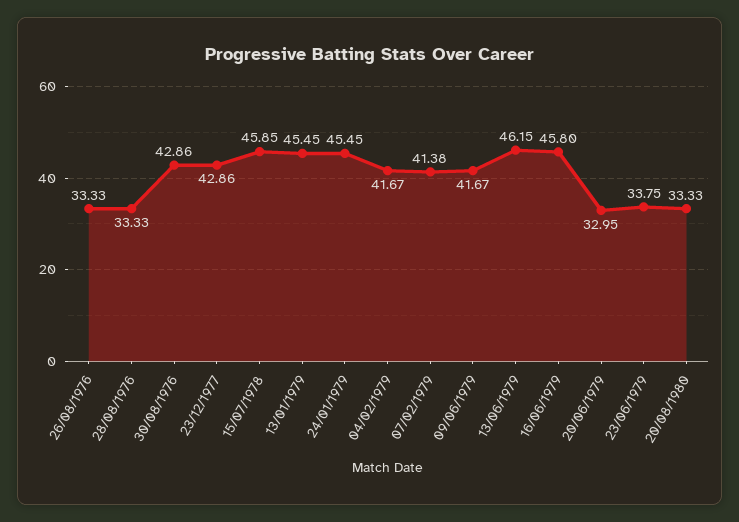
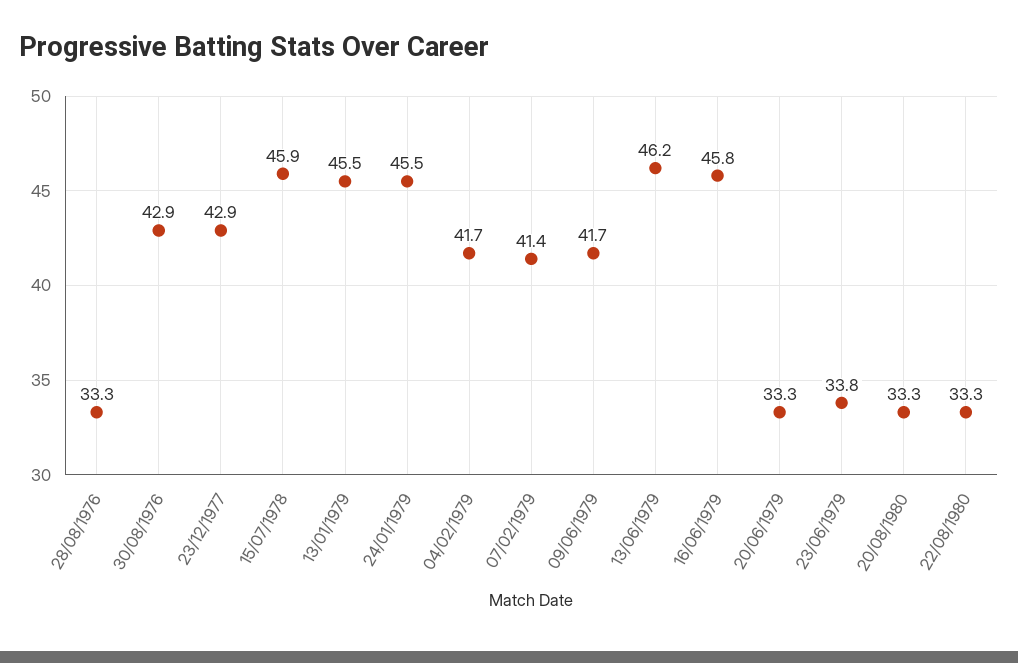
26/08/1976: 33.33 -> none
20/06/1979: 32.95 -> 33.3
22/08/1980: none -> 33.3

